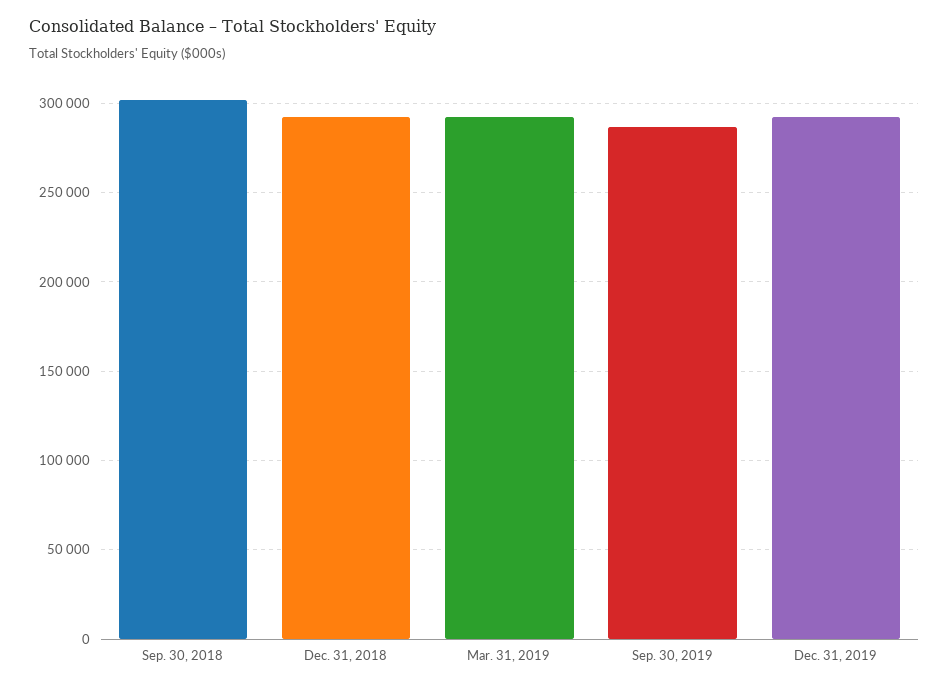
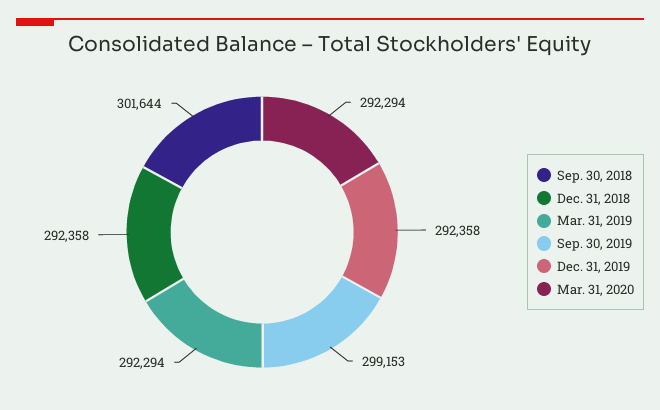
Sep. 30, 2019: 285000 -> 299153
Mar. 31, 2020: none -> 292294

